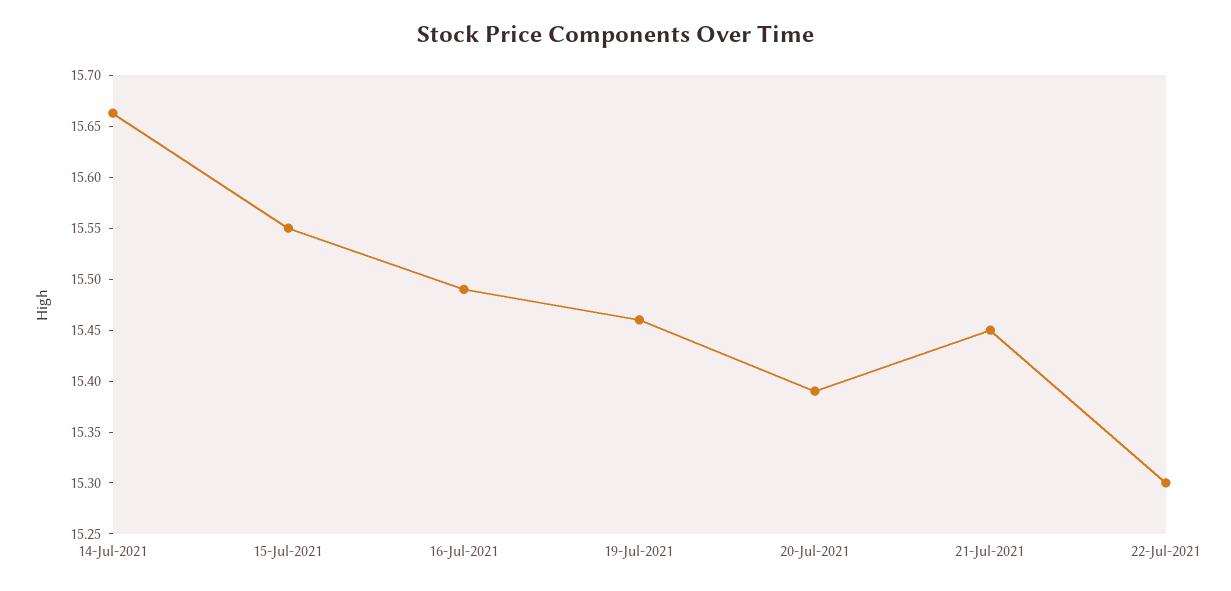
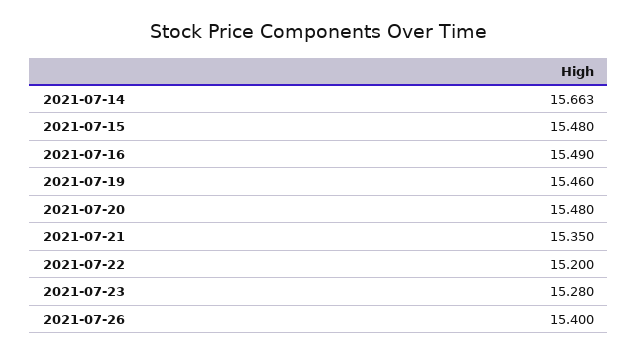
15-Jul-2021: 15.55 -> 15.48
20-Jul-2021: 15.39 -> 15.48
21-Jul-2021: 15.45 -> 15.35
22-Jul-2021: 15.3 -> 15.2
2021-07-23: none -> 15.28
2021-07-26: none -> 15.4

